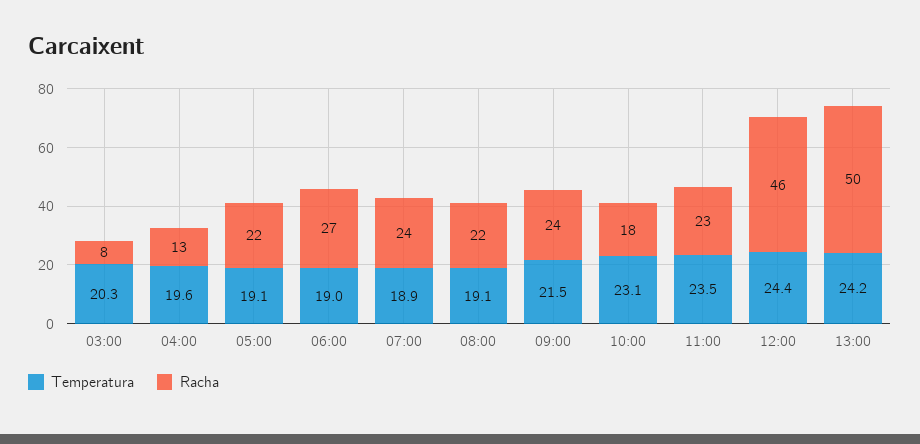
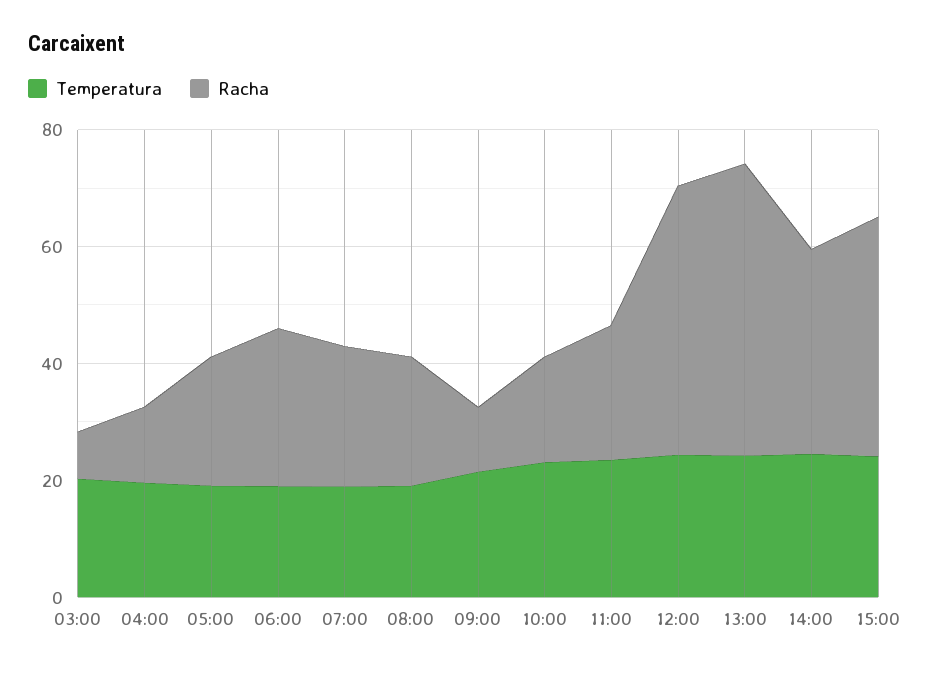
Racha, 09:00: 24 -> 10
Temperatura, 14:00: none -> 25
Racha, 14:00: none -> 35
Temperatura, 15:00: none -> 25
Racha, 15:00: none -> 40

